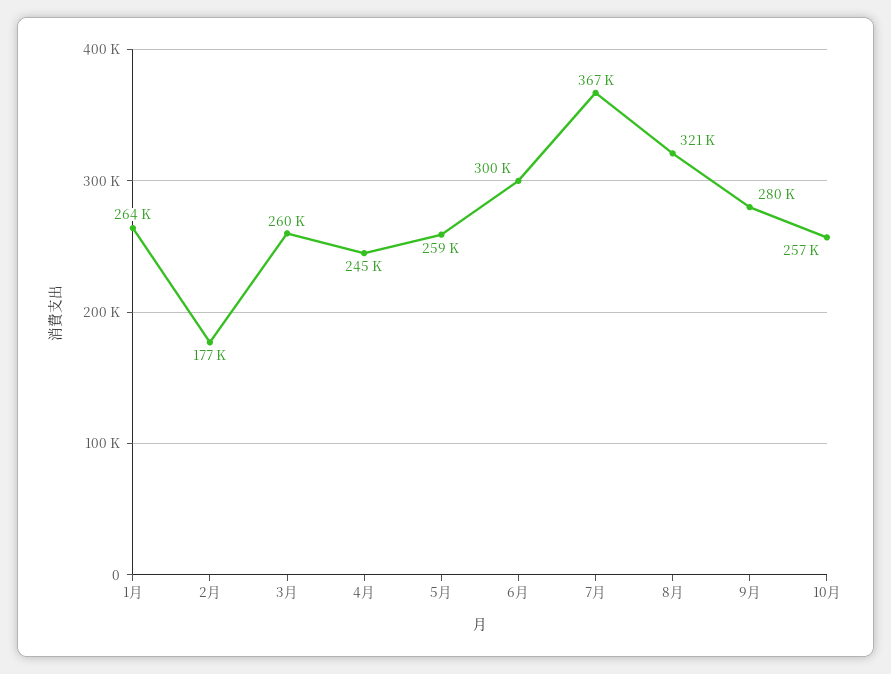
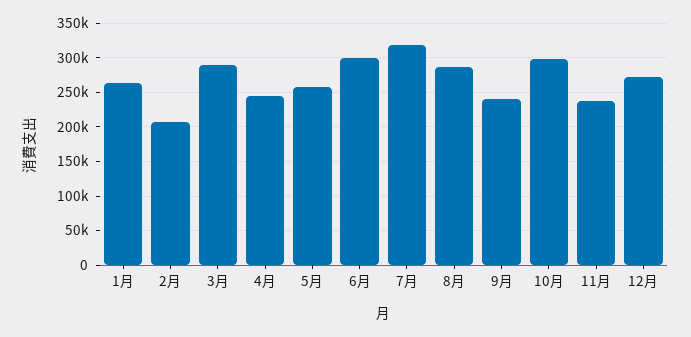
2月: 177000 -> 210000
3月: 260000 -> 290000
7月: 367000 -> 320000
8月: 321000 -> 290000
9月: 280000 -> 240000
10月: 257000 -> 300000
11月: none -> 240000
12月: none -> 270000

